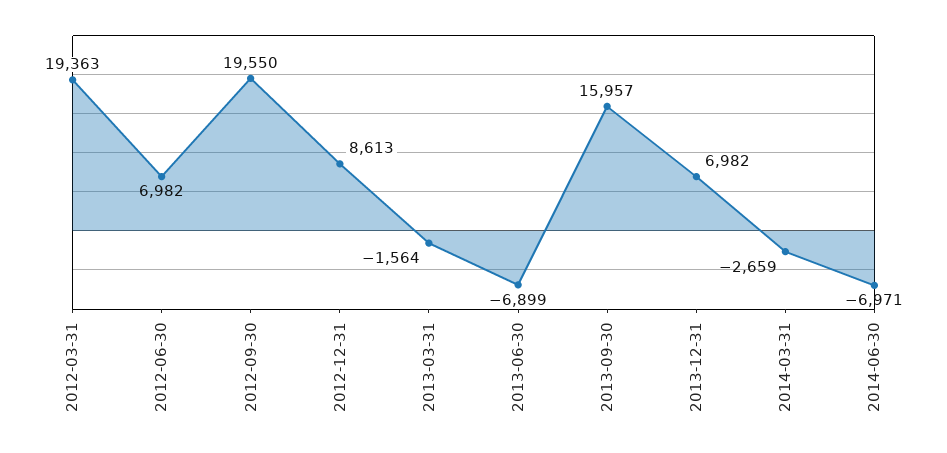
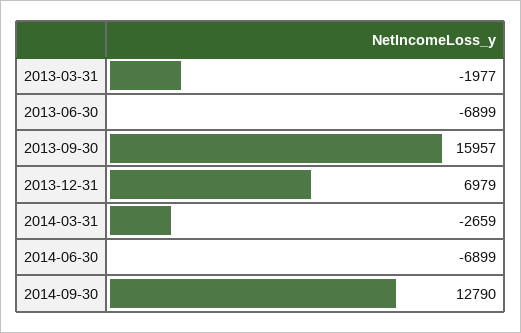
2012-03-31: 19363 -> none
2012-06-30: 6982 -> none
2012-09-30: 19550 -> none
2012-12-31: 8613 -> none
2013-03-31: -1564 -> -1977
2013-12-31: 6982 -> 6979
2014-06-30: -6971 -> -6899
2014-09-30: none -> 12790

